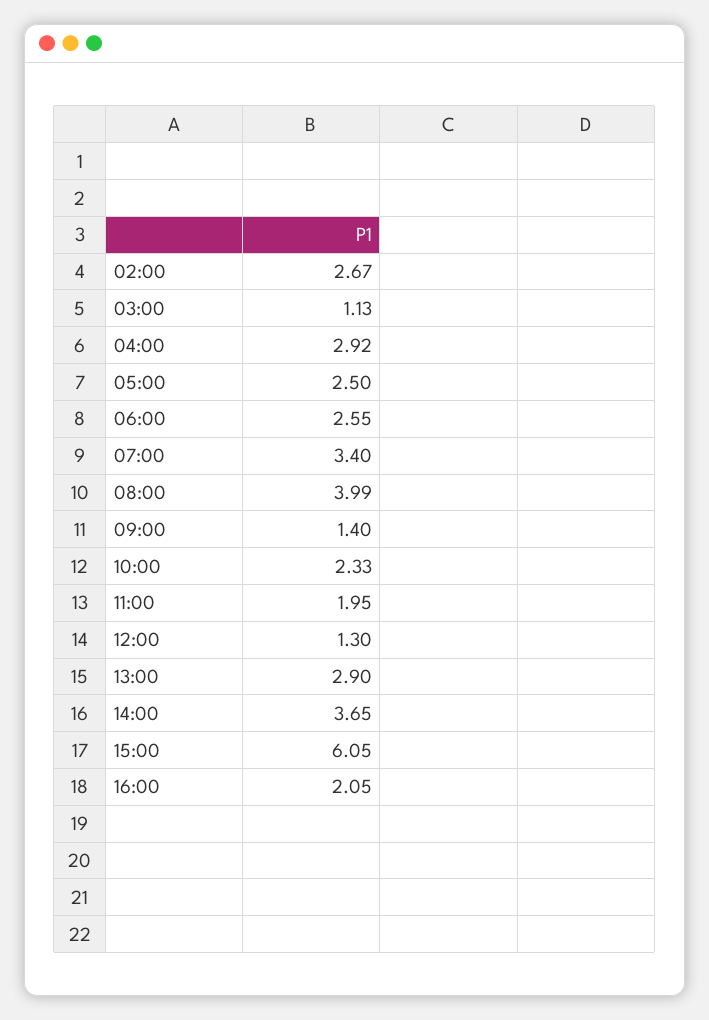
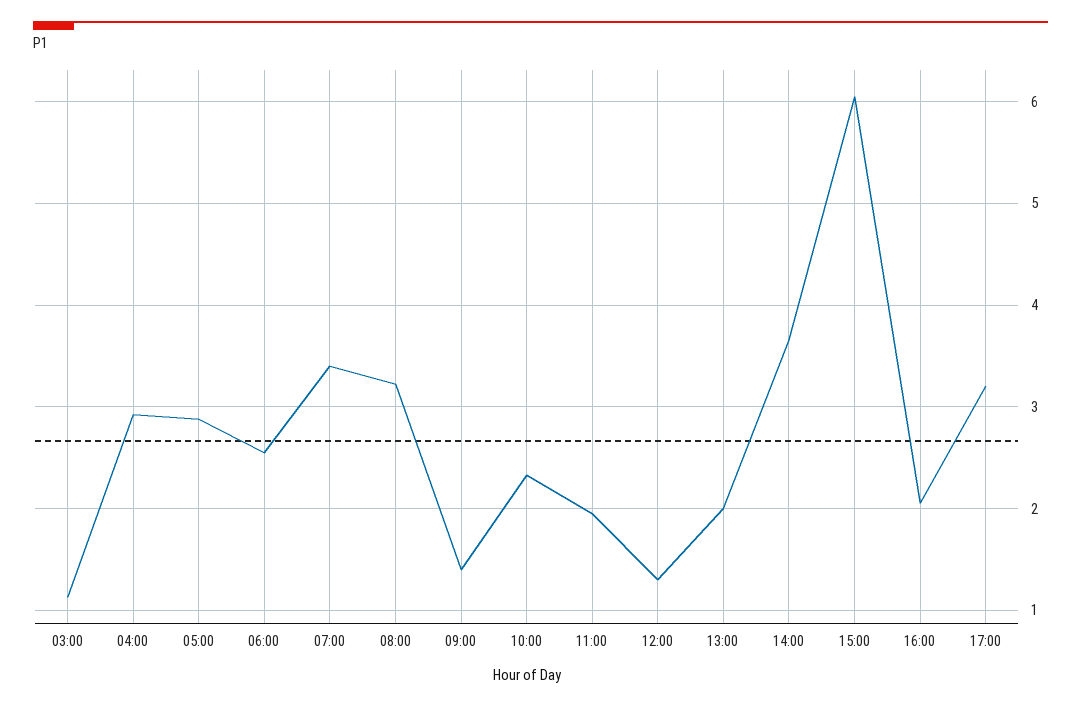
02:00: 2.67 -> none
05:00: 2.5 -> 2.9
08:00: 3.99 -> 3.2
13:00: 2.9 -> 2
17:00: none -> 3.2

